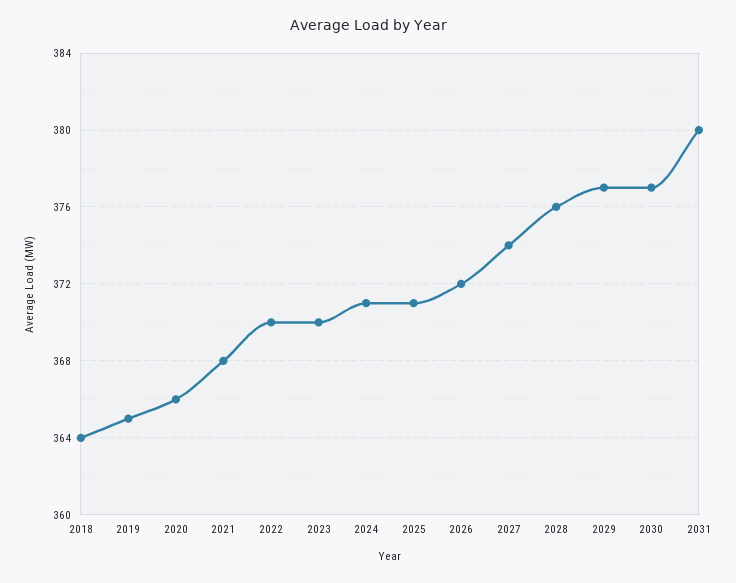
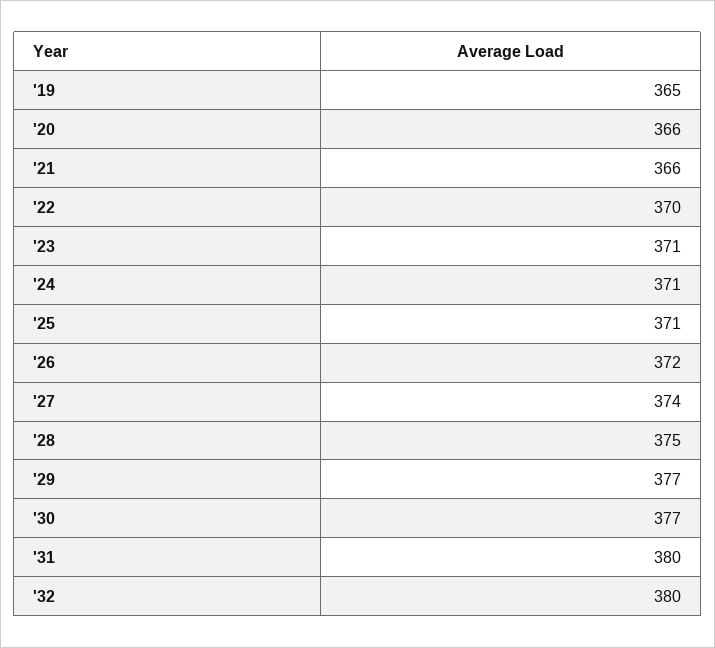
2018: 364 -> none
2021: 368 -> 366
2023: 370 -> 371
2028: 376 -> 375
'32: none -> 380

